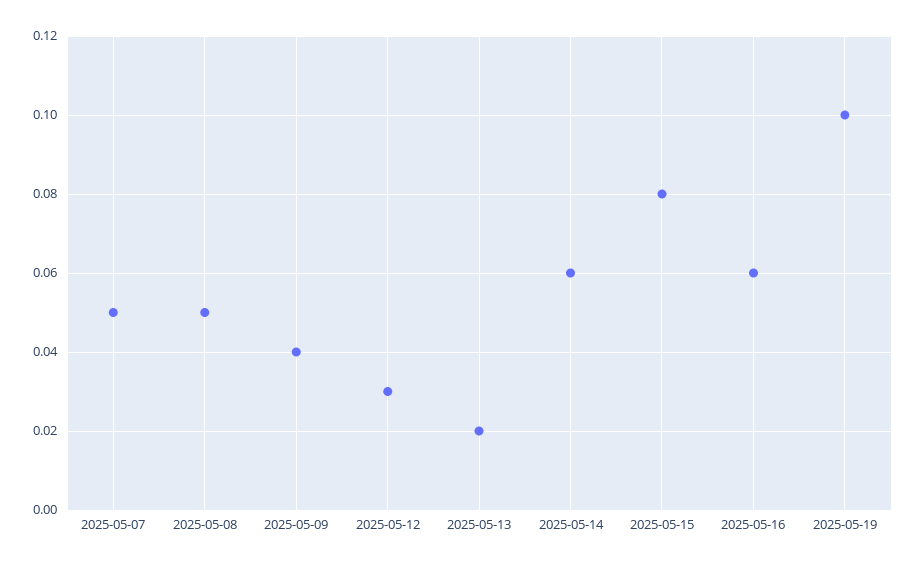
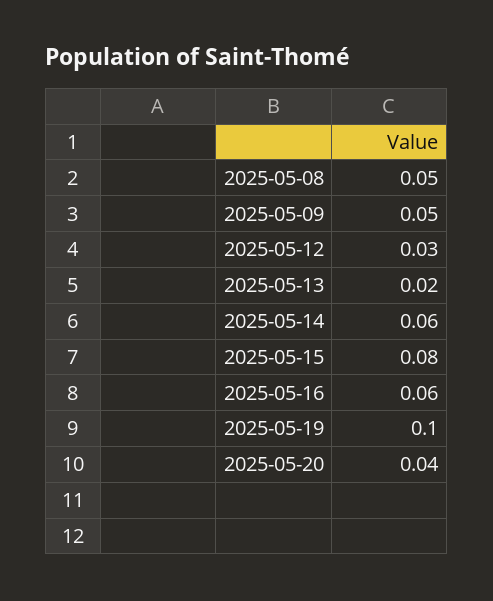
2025-05-07: 0.05 -> none
2025-05-09: 0.04 -> 0.05
2025-05-20: none -> 0.04

